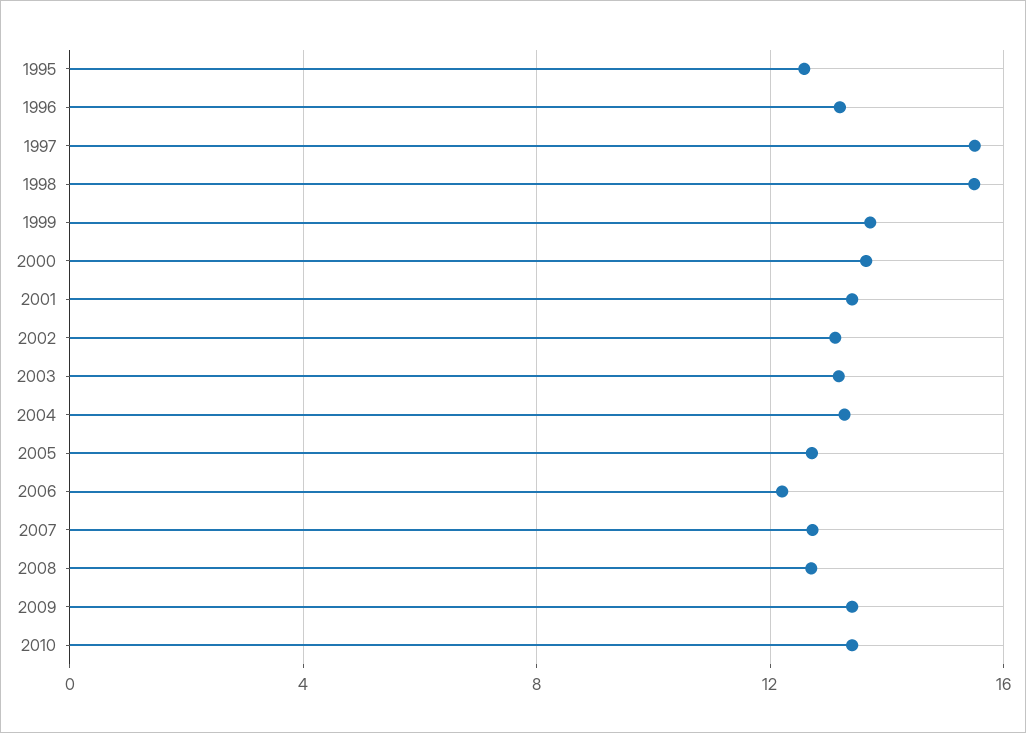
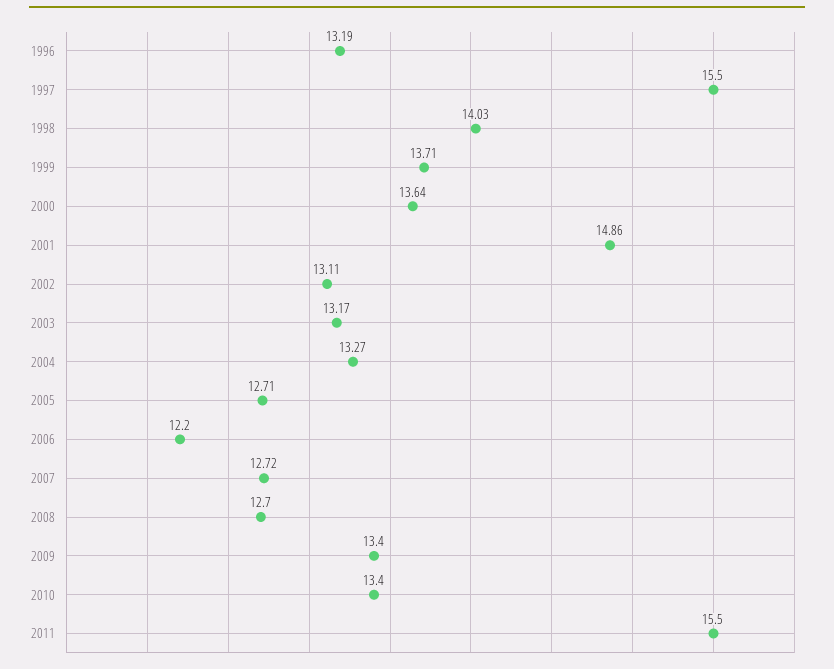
1995: 12.5 -> none
1998: 15.5 -> 14.03
2001: 13.5 -> 14.86
2011: none -> 15.5

